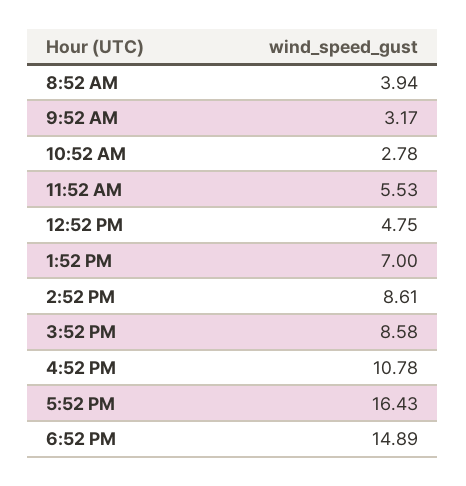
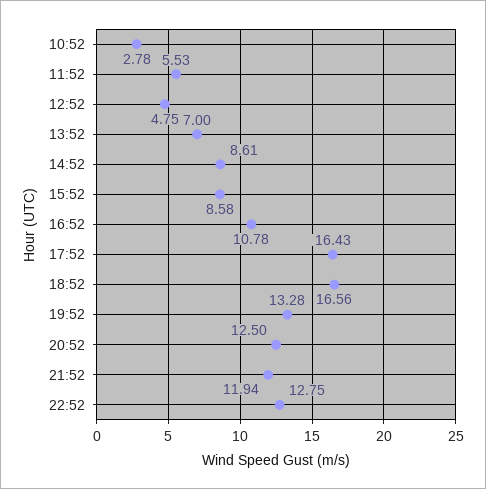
8:52 AM: 3.94 -> none
9:52 AM: 3.17 -> none
6:52 PM: 14.89 -> 16.56
19:52: none -> 13.28
20:52: none -> 12.5
21:52: none -> 11.94
22:52: none -> 12.75

